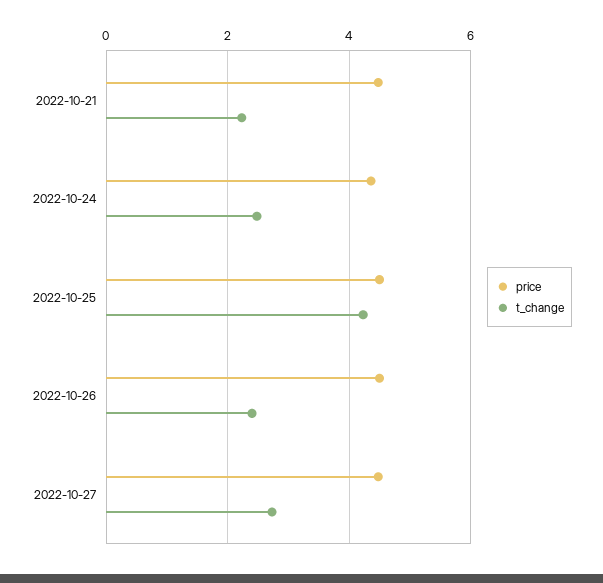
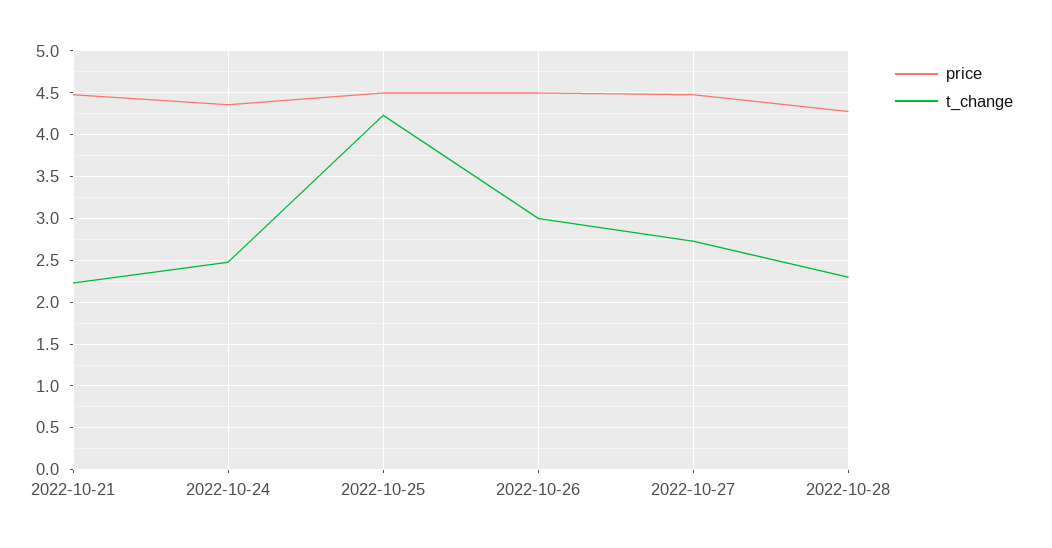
t_change, 2022-10-26: 2.4 -> 3
price, 2022-10-28: none -> 4.3
t_change, 2022-10-28: none -> 2.3

